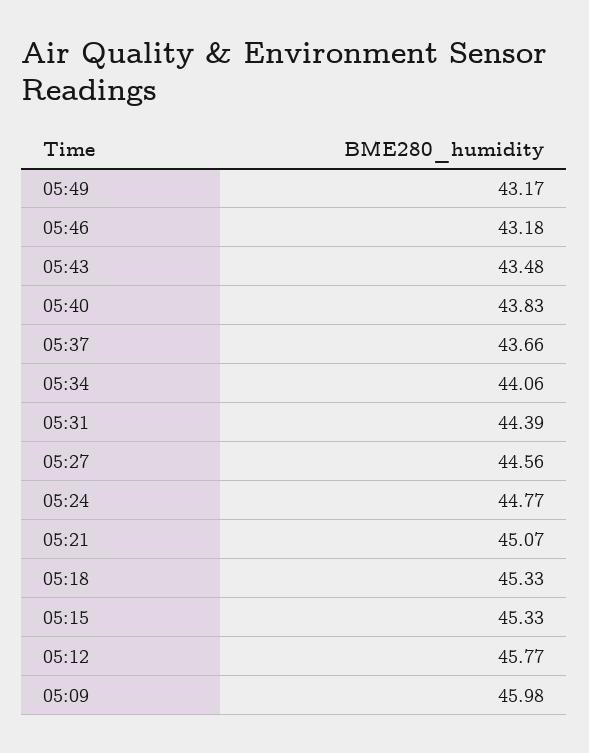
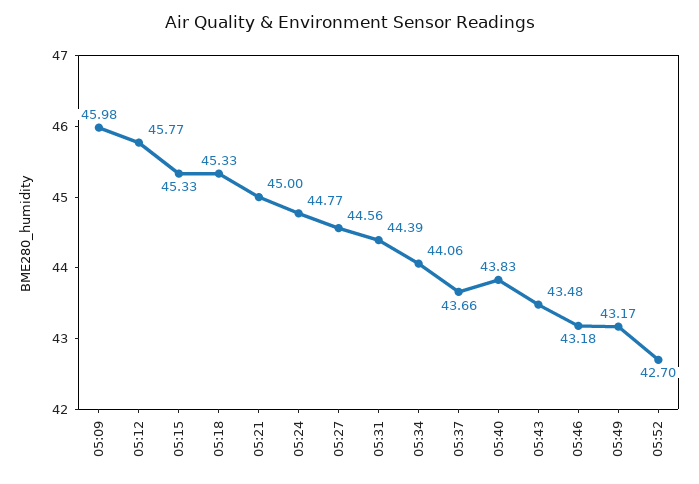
05:21: 45.07 -> 45
05:52: none -> 42.7

